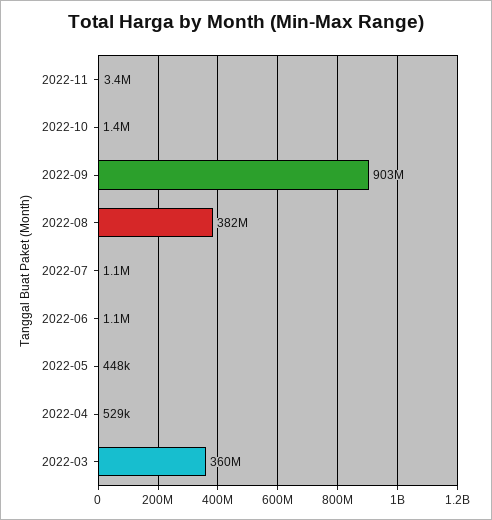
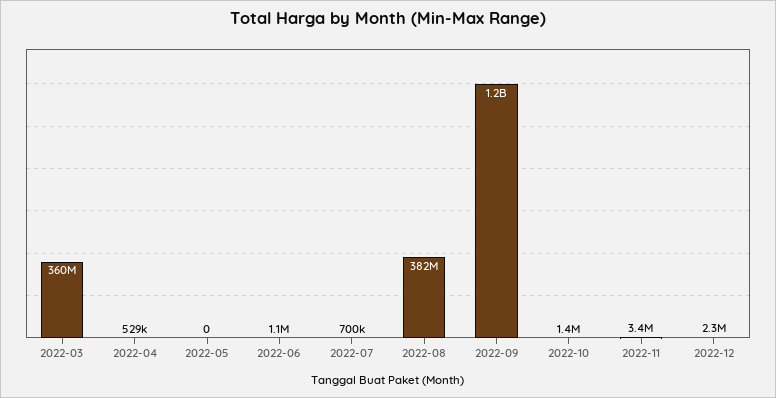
2022-09: 903000000 -> 1200000000
2022-07: 1100000 -> 700000
2022-05: 448000 -> 0
2022-12: none -> 2300000

